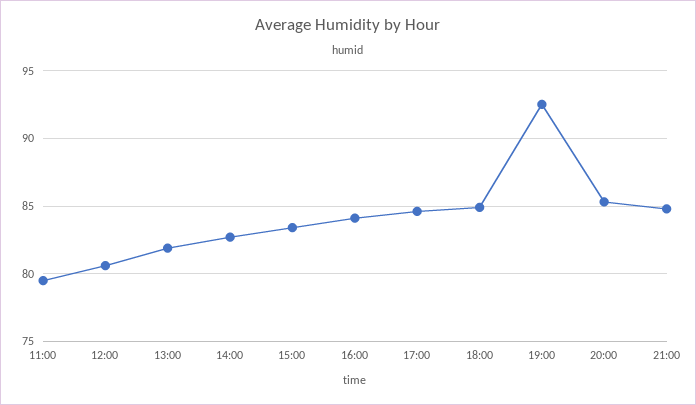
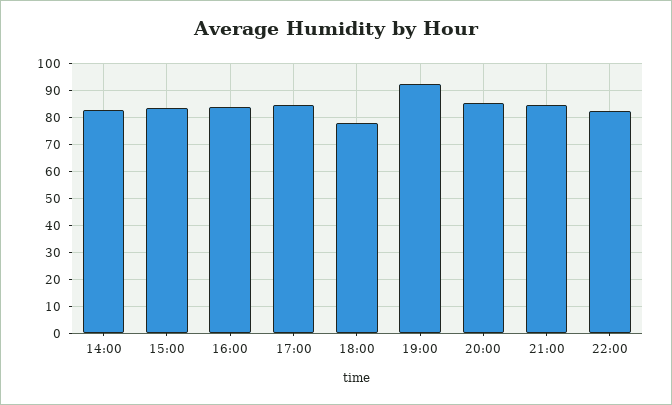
11:00: 79.5 -> none
12:00: 80.5 -> none
13:00: 82 -> none
18:00: 85 -> 77.5
22:00: none -> 82.5

